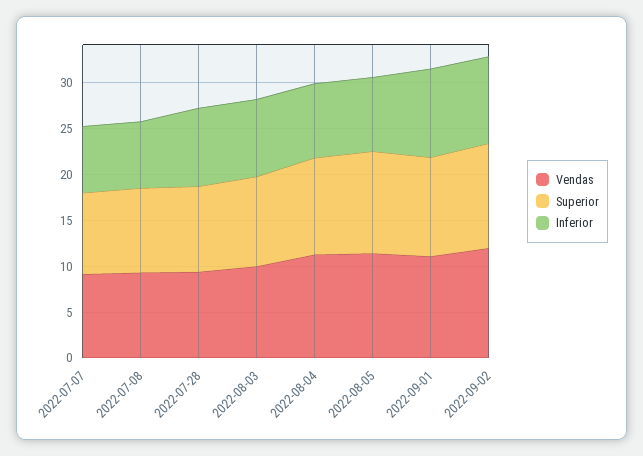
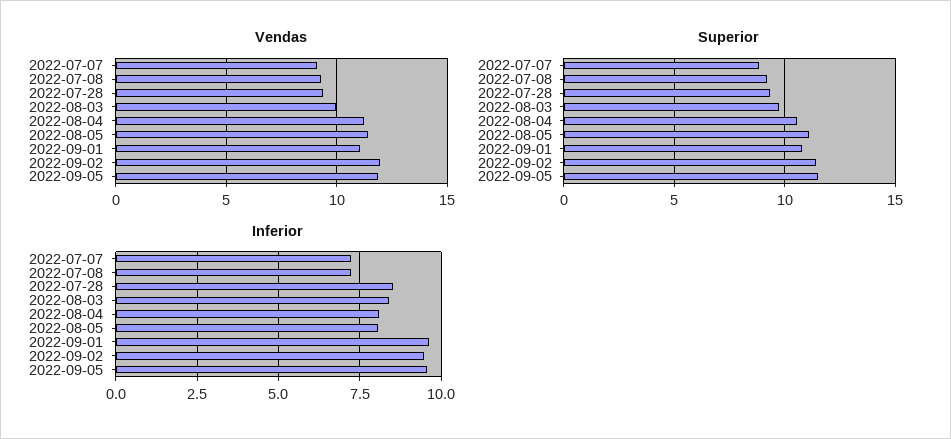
Vendas, 2022-09-05: none -> 12
Superior, 2022-09-05: none -> 11.5
Inferior, 2022-09-05: none -> 9.5

